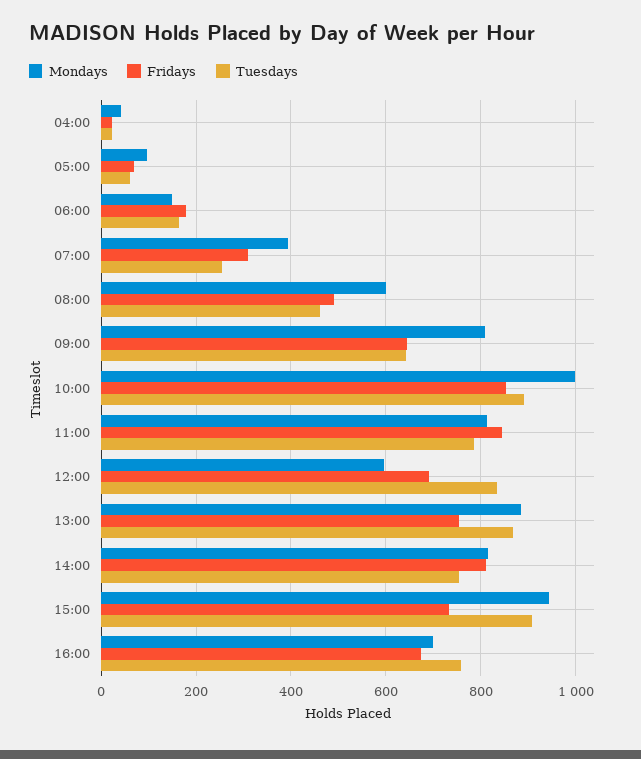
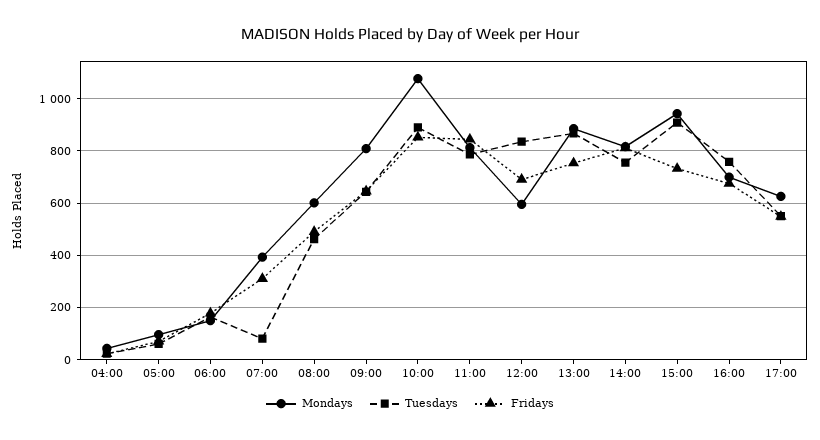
Tuesdays, 07:00: 260 -> 75
Mondays, 10:00: 1000 -> 1075
Mondays, 17:00: none -> 625
Tuesdays, 17:00: none -> 550
Fridays, 17:00: none -> 550

